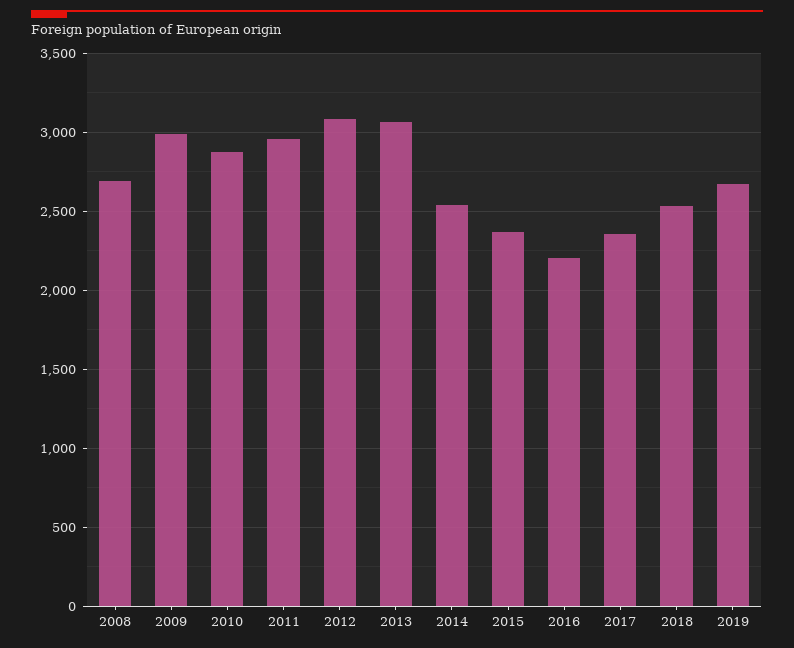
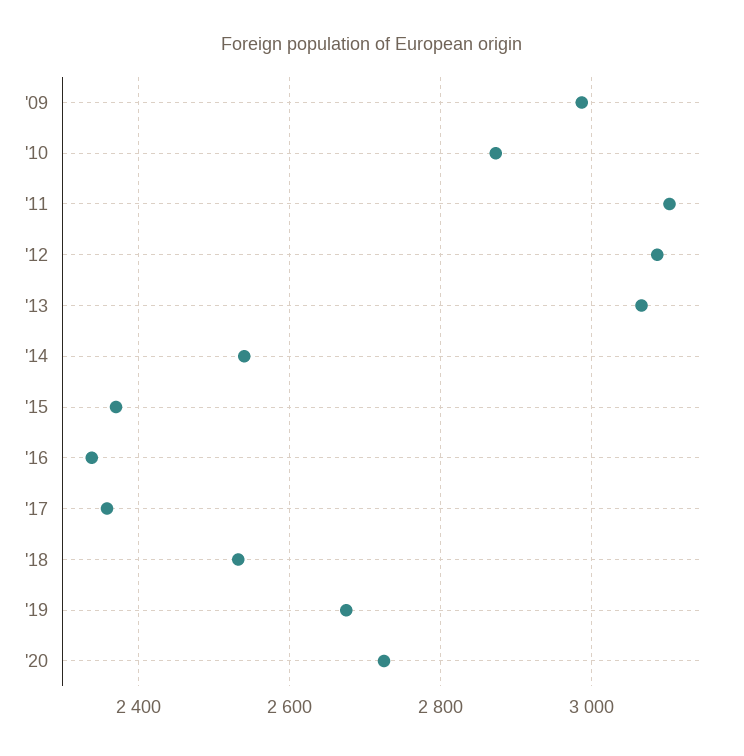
2008: 2700 -> none
2011: 2950 -> 3100
2016: 2200 -> 2340
'20: none -> 2720

